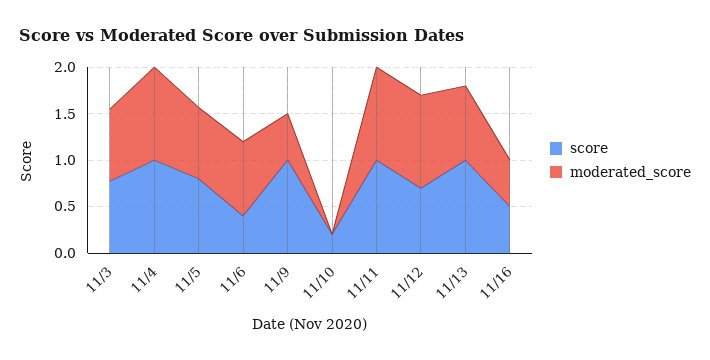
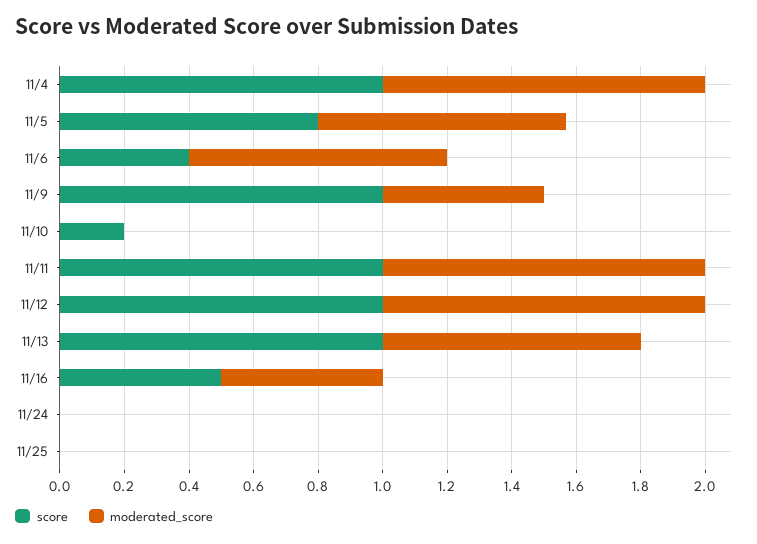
score, 11/3: 0.8 -> none
moderated_score, 11/3: 0.8 -> none
score, 11/12: 0.7 -> 1
score, 11/24: none -> 0
moderated_score, 11/24: none -> 0
score, 11/25: none -> 0
moderated_score, 11/25: none -> 0

